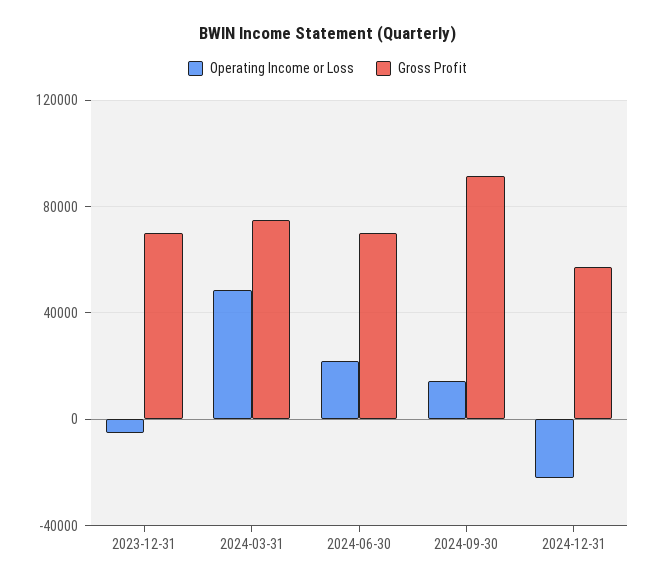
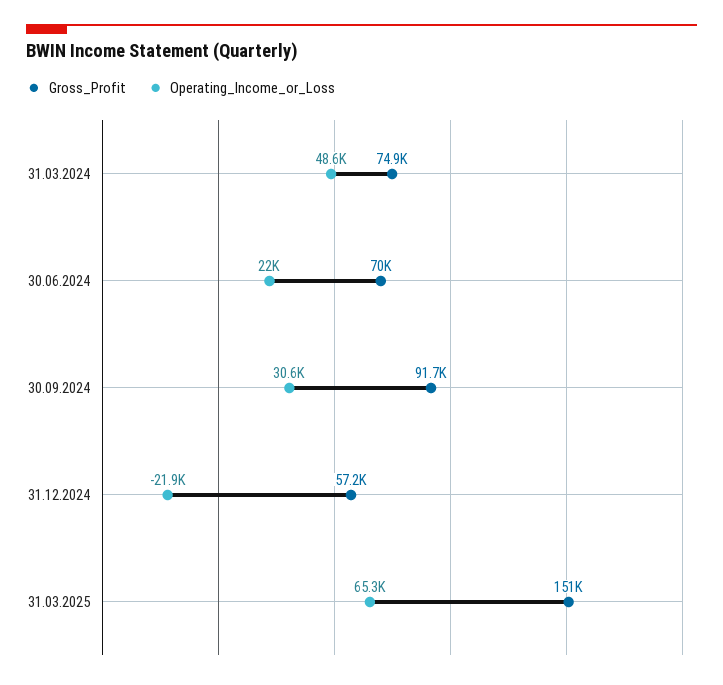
Operating Income or Loss, 2023-12-31: -5000 -> none
Gross Profit, 2023-12-31: 70000 -> none
Operating Income or Loss, 2024-09-30: 15000 -> 30600
Gross Profit, 31.03.2025: none -> 151000
Operating Income or Loss, 31.03.2025: none -> 65300

